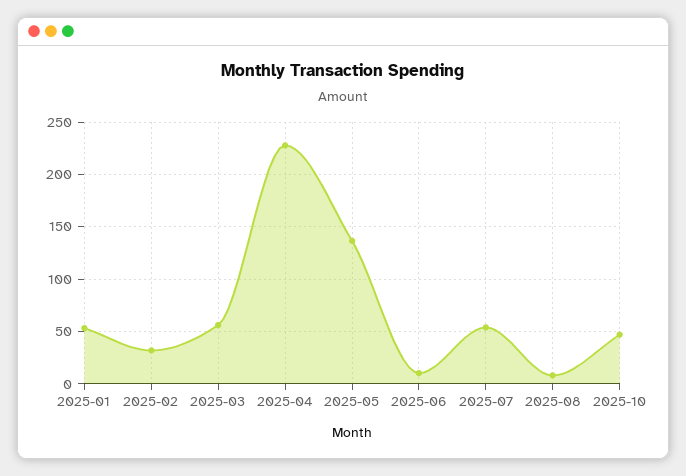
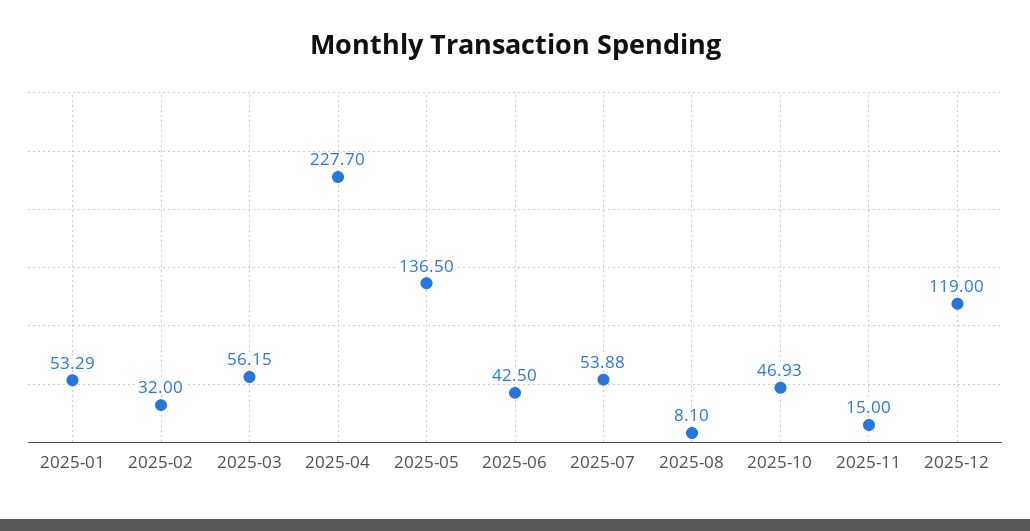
2025-06: 10 -> 42.5
2025-11: none -> 15
2025-12: none -> 119

